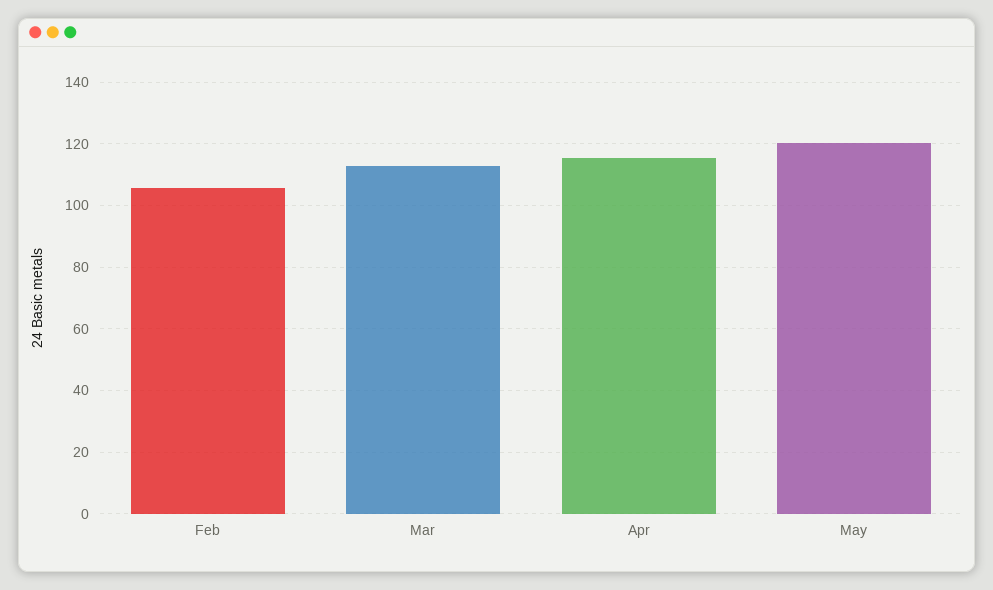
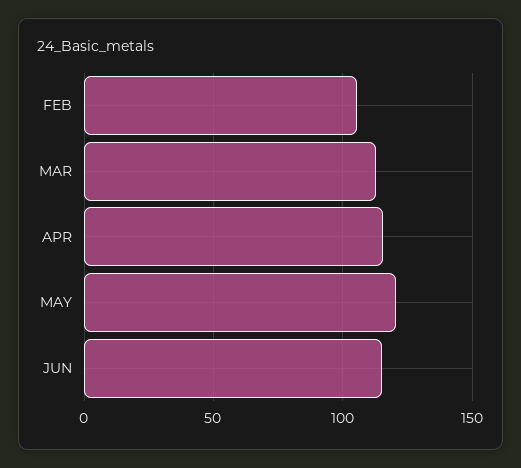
JUN: none -> 115

